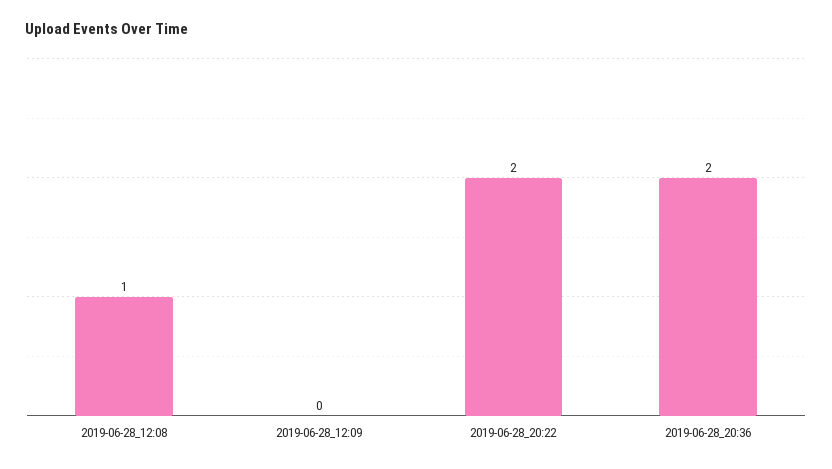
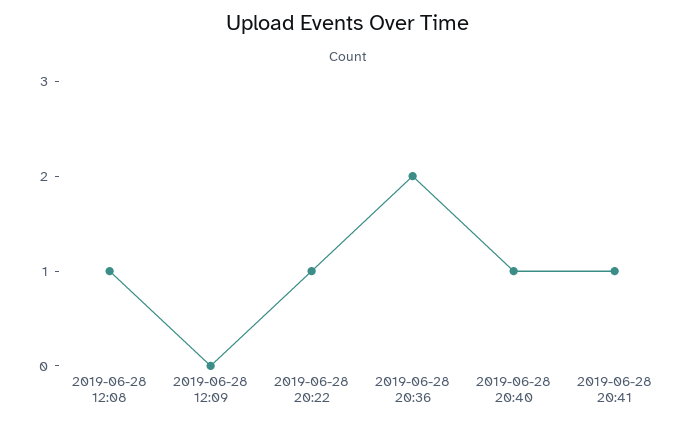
2019-06-28_20:22: 2 -> 1
2019-06-28 20:40: none -> 1
2019-06-28 20:41: none -> 1

